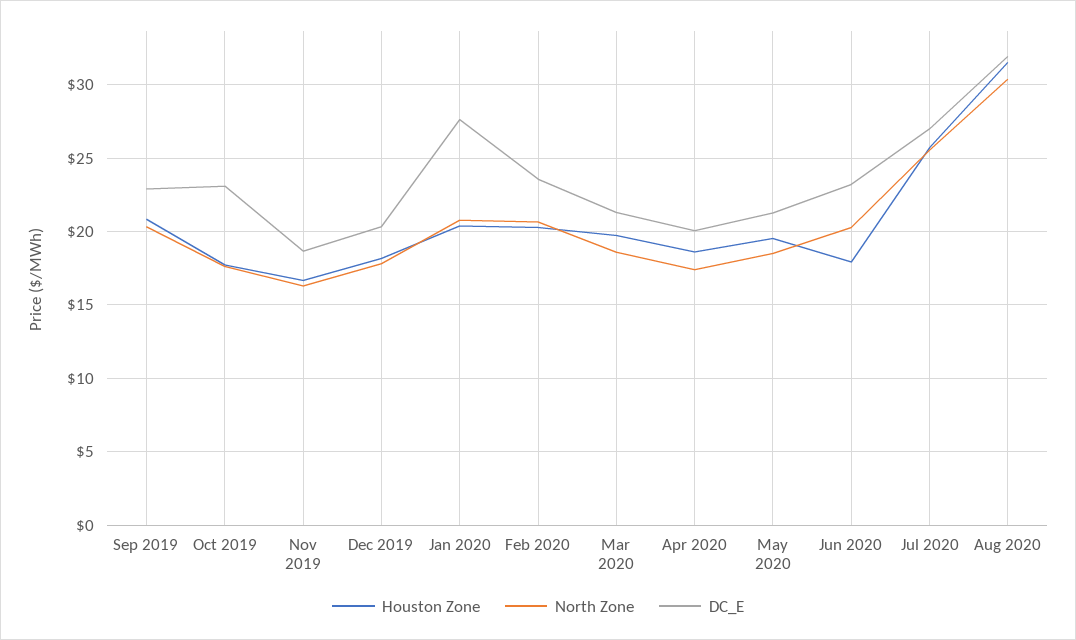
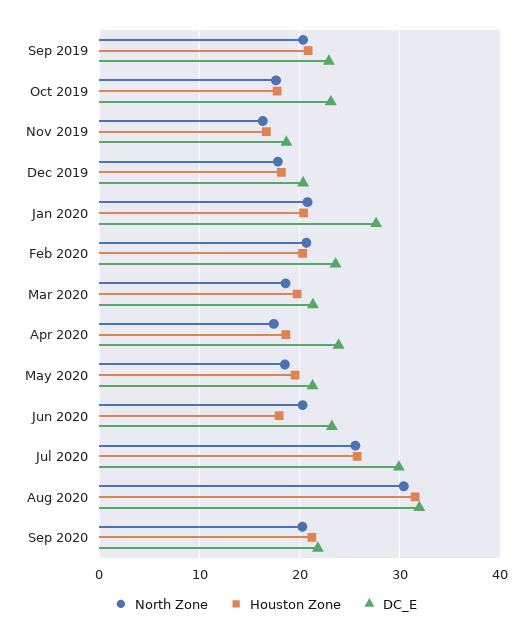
DC_E, Apr 2020: 20 -> 24
DC_E, Jul 2020: 27 -> 30
North Zone, Sep 2020: none -> 20
Houston Zone, Sep 2020: none -> 21
DC_E, Sep 2020: none -> 22

